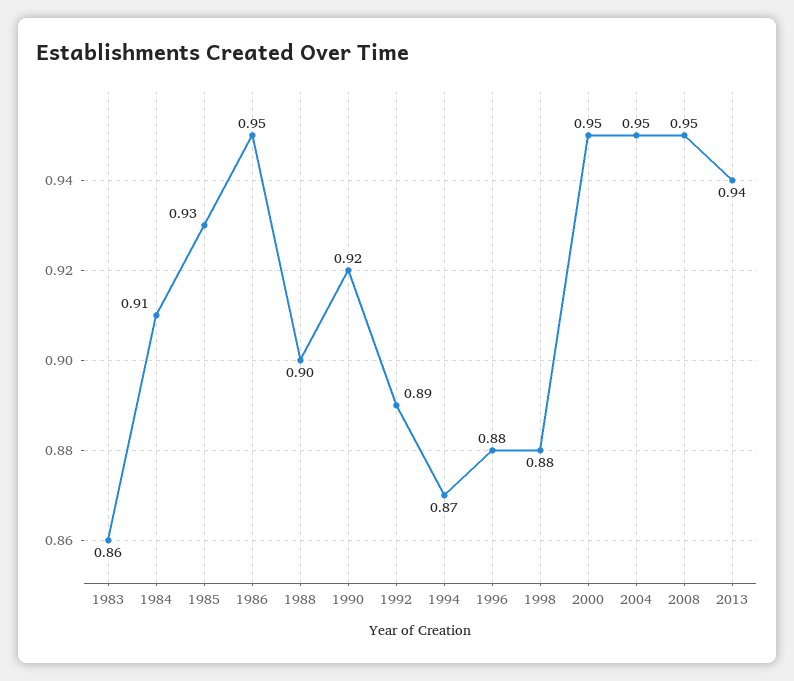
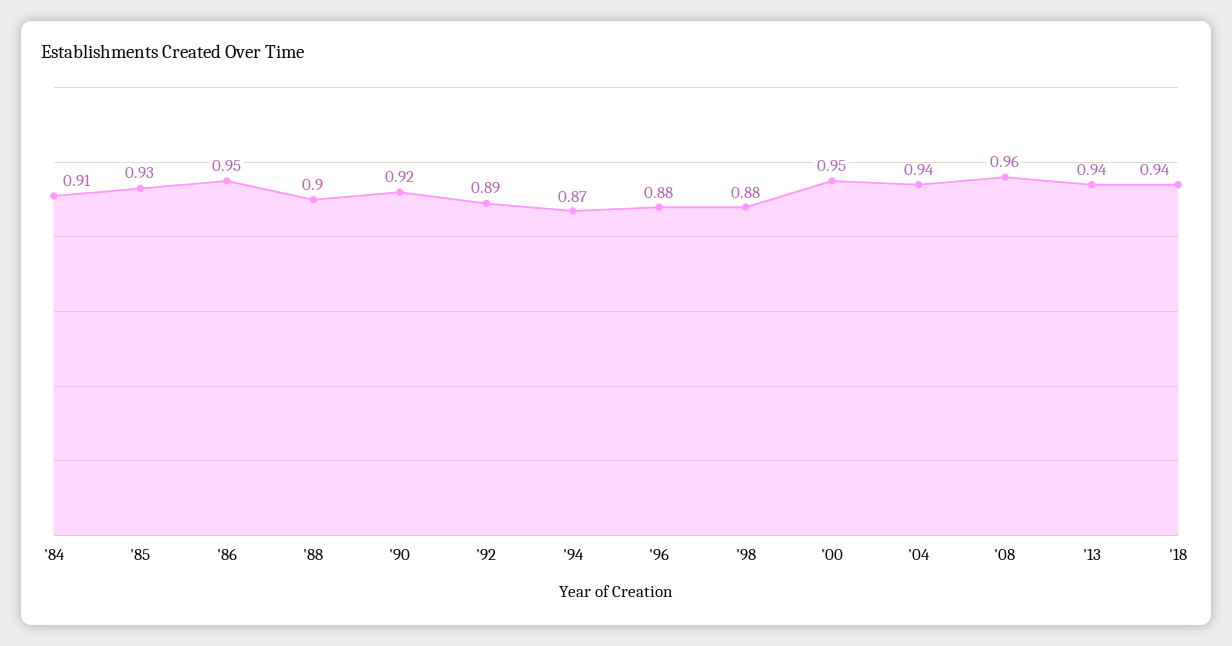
1983: 0.86 -> none
2004: 0.95 -> 0.94
2008: 0.95 -> 0.96
'18: none -> 0.94

